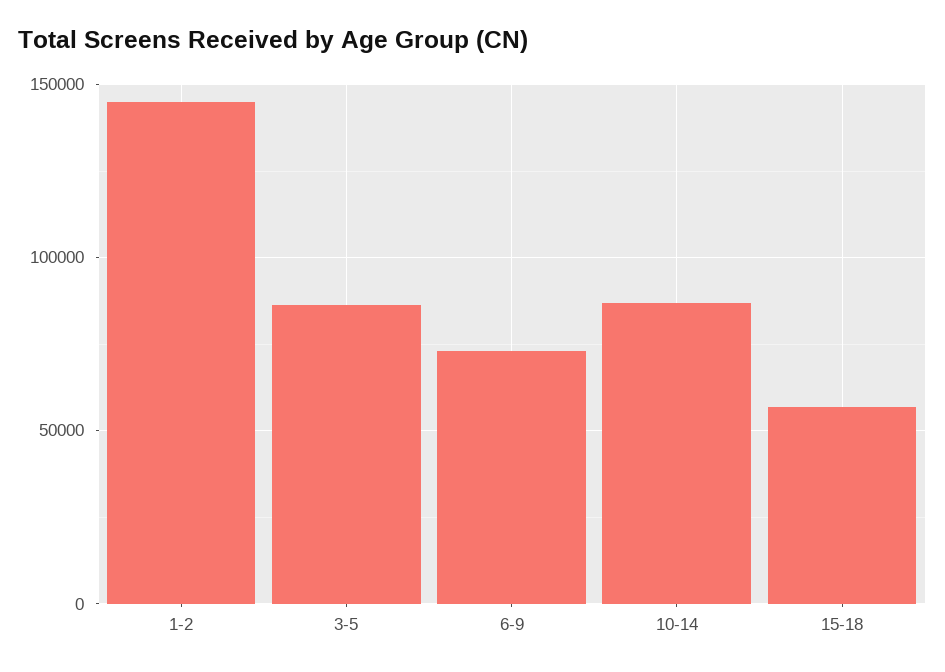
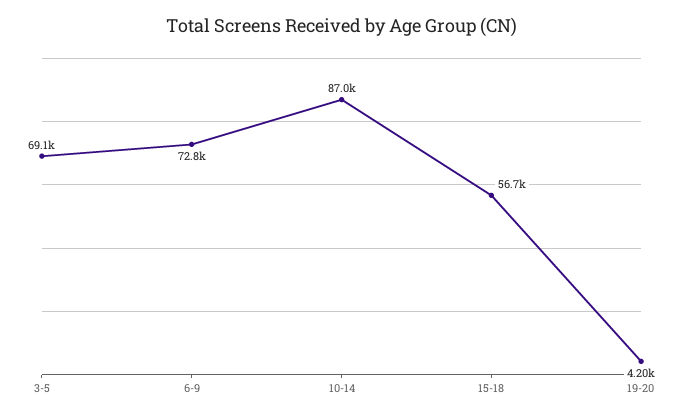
1-2: 145000 -> none
3-5: 85000 -> 69100
19-20: none -> 4200

